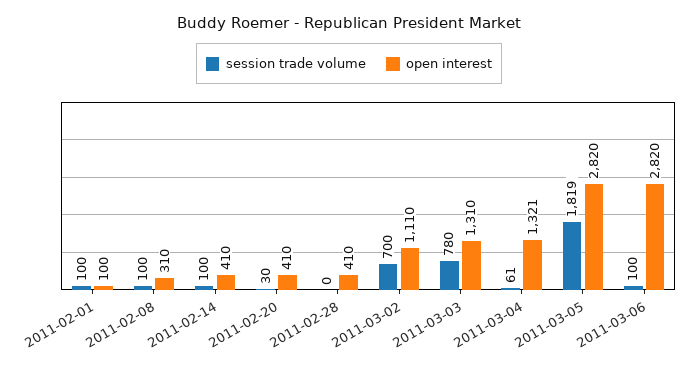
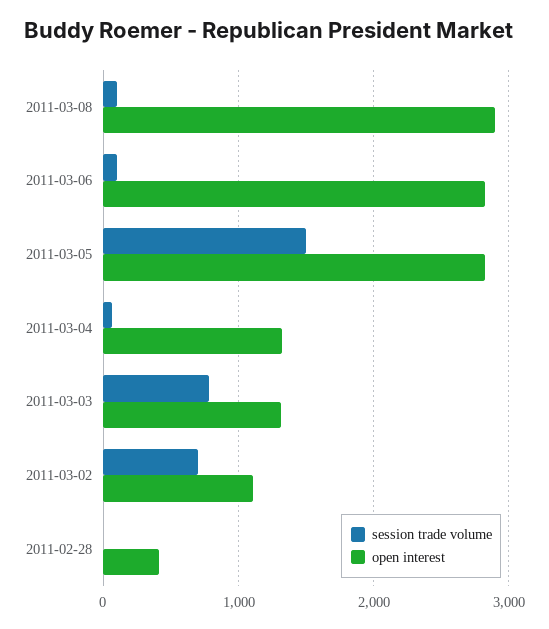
session trade volume, 2011-02-01: 100 -> none
open interest, 2011-02-01: 100 -> none
session trade volume, 2011-02-08: 100 -> none
open interest, 2011-02-08: 310 -> none
session trade volume, 2011-02-14: 100 -> none
open interest, 2011-02-14: 410 -> none
session trade volume, 2011-02-20: 30 -> none
open interest, 2011-02-20: 410 -> none
session trade volume, 2011-03-05: 1819 -> 1500
session trade volume, 2011-03-08: none -> 100
open interest, 2011-03-08: none -> 2900

